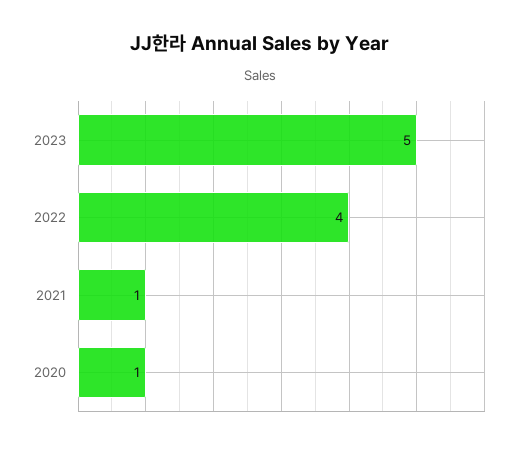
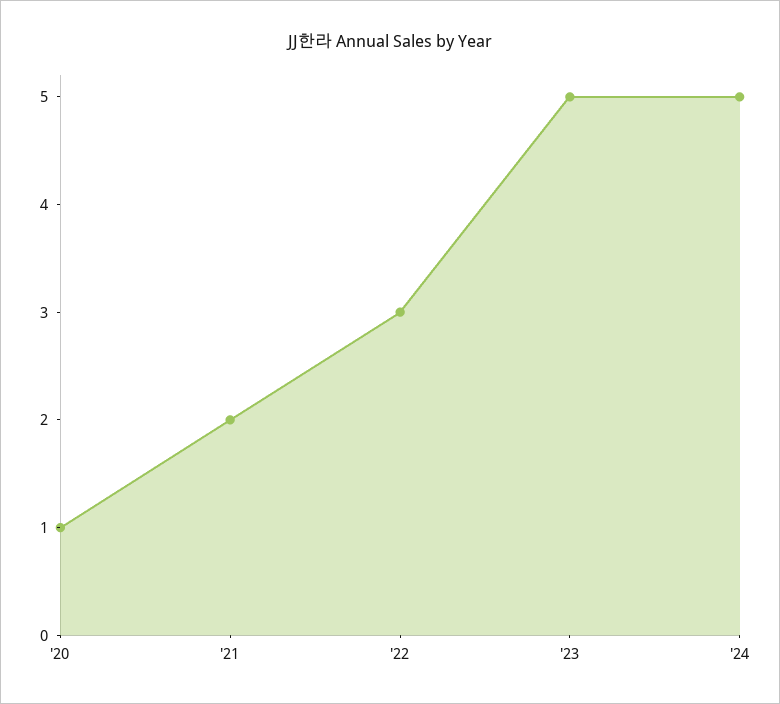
2022: 4 -> 3
2021: 1 -> 2
'24: none -> 5

